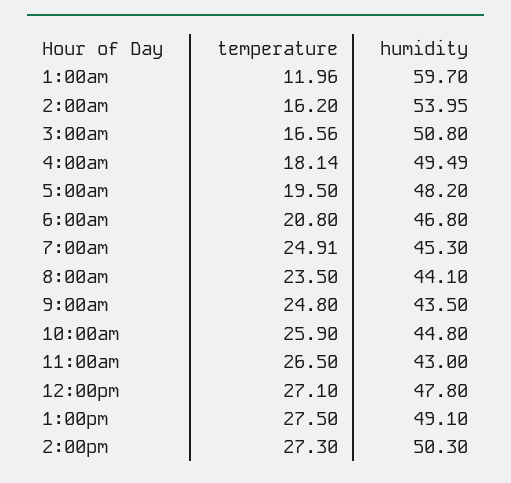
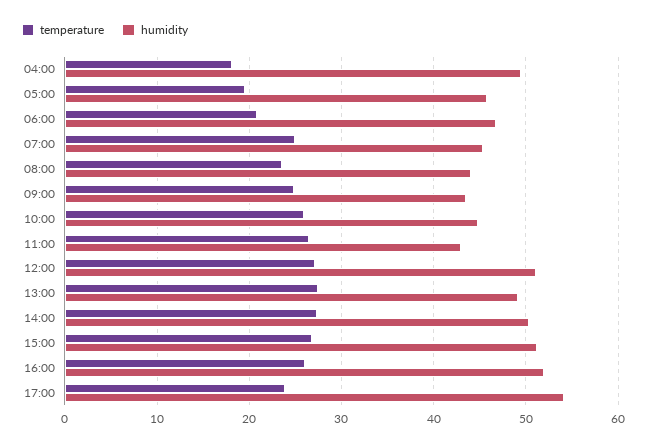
temperature, 1:00am: 11.96 -> none
humidity, 1:00am: 59.7 -> none
temperature, 2:00am: 16.2 -> none
humidity, 2:00am: 53.95 -> none
temperature, 3:00am: 16.56 -> none
humidity, 3:00am: 50.8 -> none
humidity, 5:00am: 48.2 -> 46
humidity, 12:00pm: 47.8 -> 51
temperature, 15:00: none -> 27
humidity, 15:00: none -> 51
temperature, 16:00: none -> 26
humidity, 16:00: none -> 52
temperature, 17:00: none -> 24
humidity, 17:00: none -> 54

